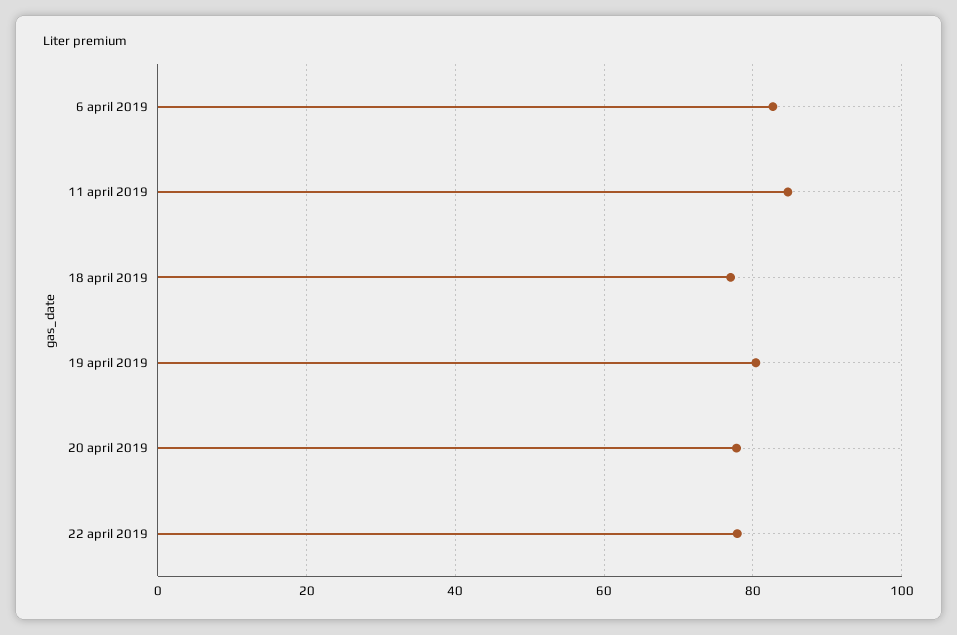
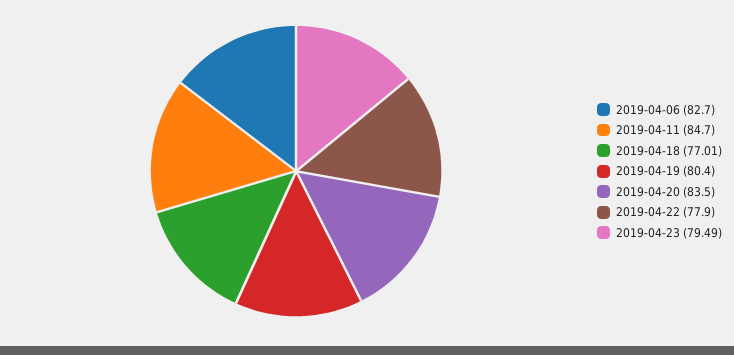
20 april 2019: 78 -> 83.5
2019-04-23: none -> 79.49

